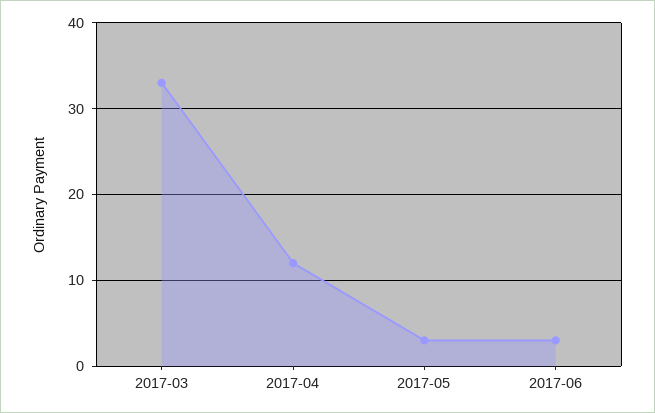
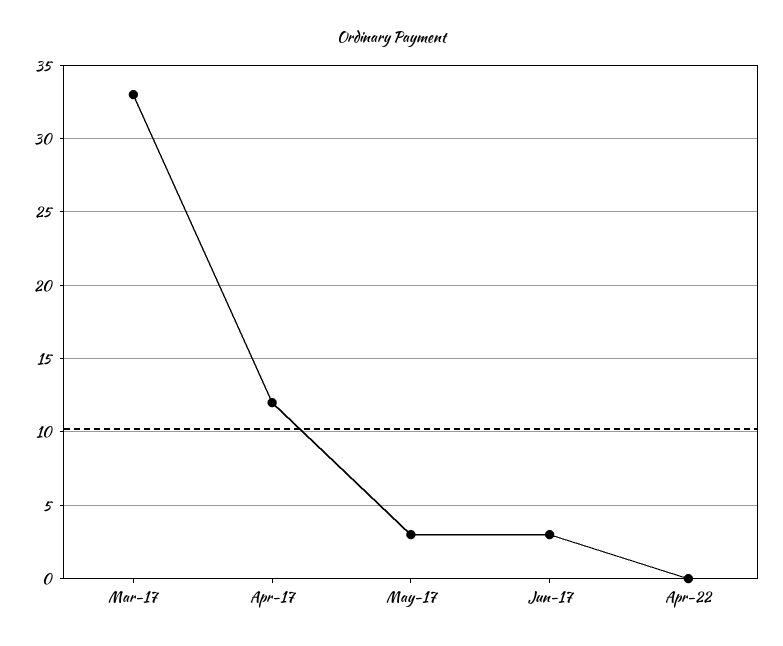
Apr-22: none -> 0

